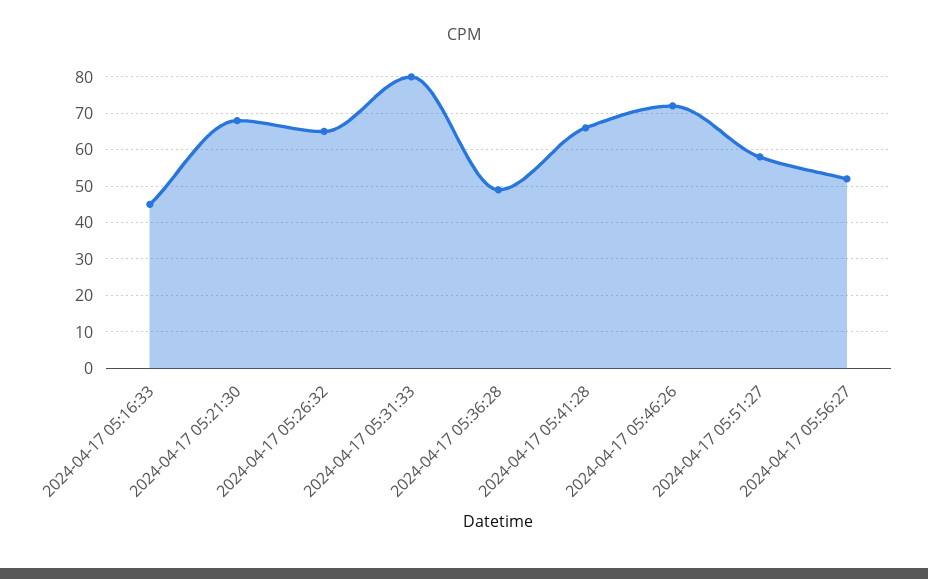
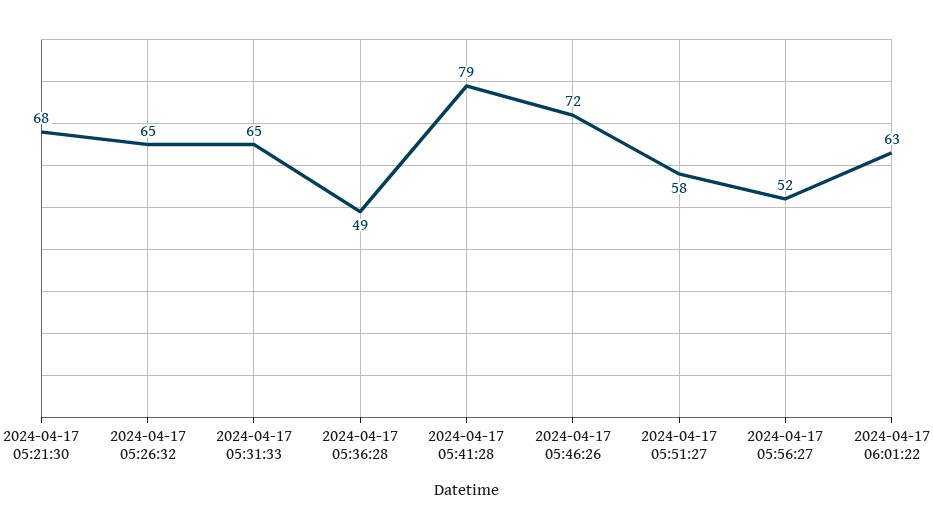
2024-04-17 05:16:33: 45 -> none
2024-04-17 05:31:33: 80 -> 65
2024-04-17 05:41:28: 65 -> 79
2024-04-17 06:01:22: none -> 63

